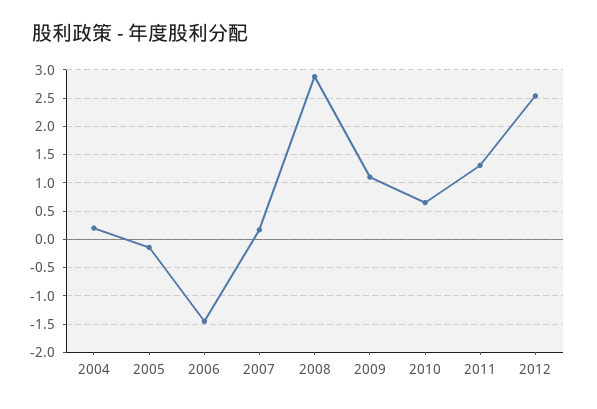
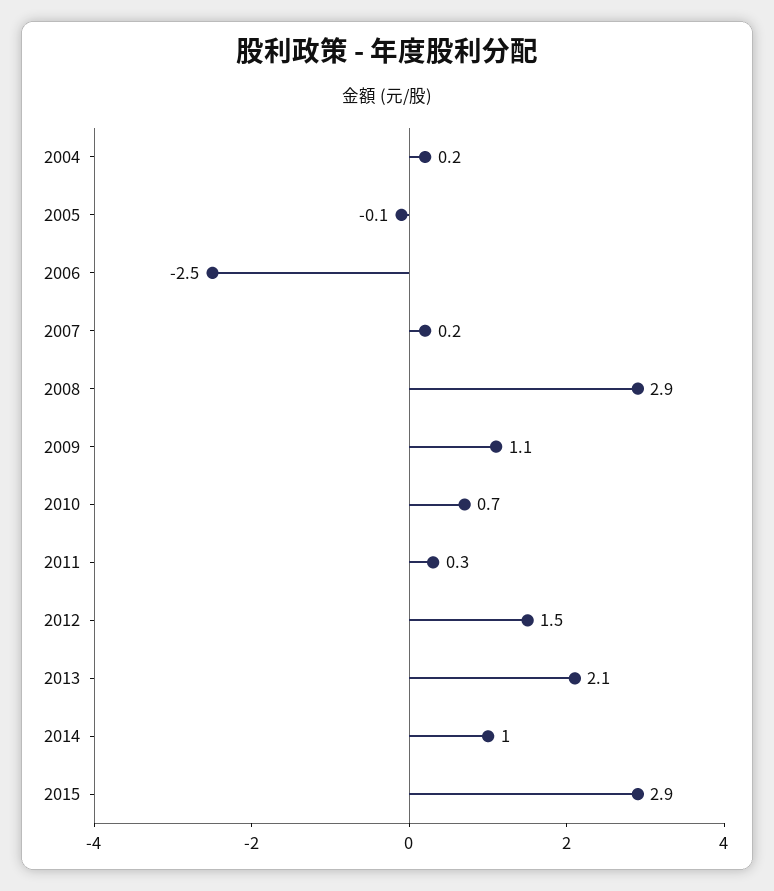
2006: -1.5 -> -2.5
2011: 1.25 -> 0.3
2012: 2.5 -> 1.5
2013: none -> 2.1
2014: none -> 1
2015: none -> 2.9

